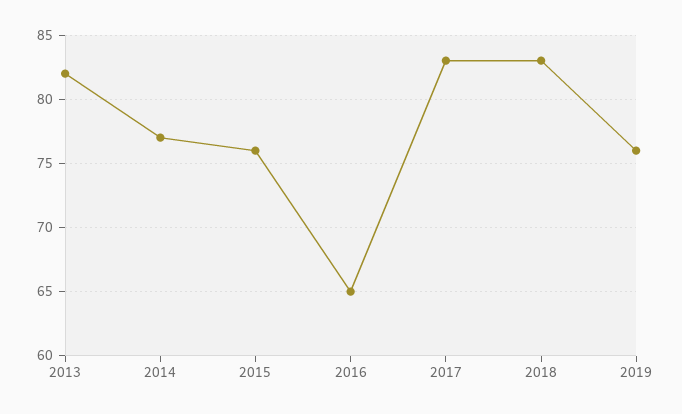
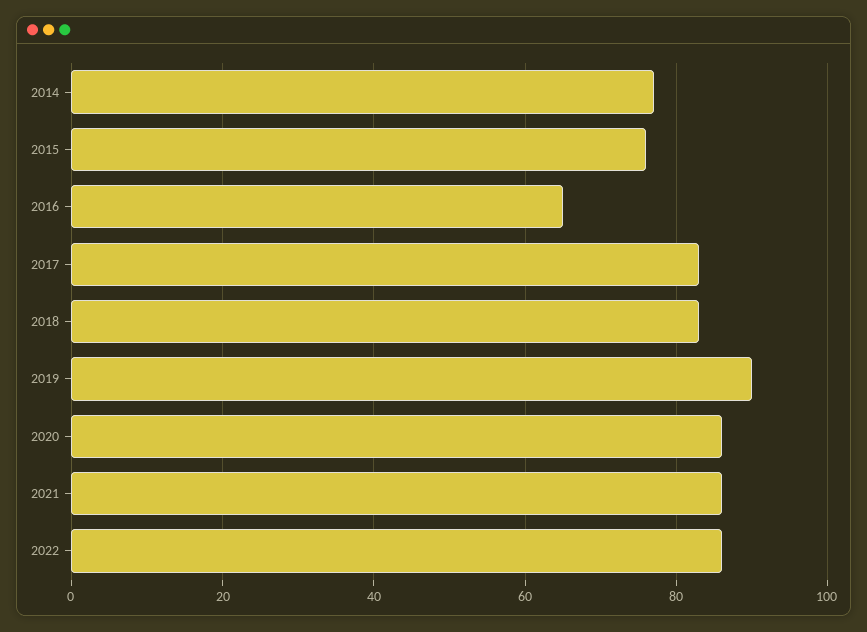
2013: 82 -> none
2019: 76 -> 90
2020: none -> 85
2021: none -> 85
2022: none -> 85

